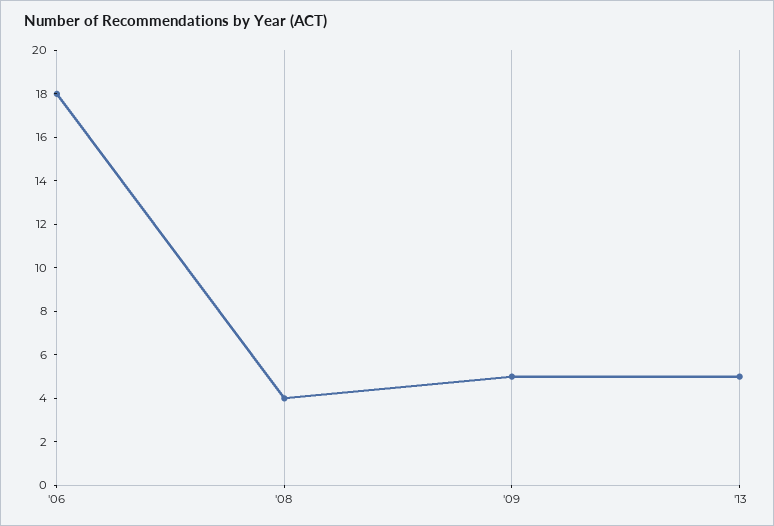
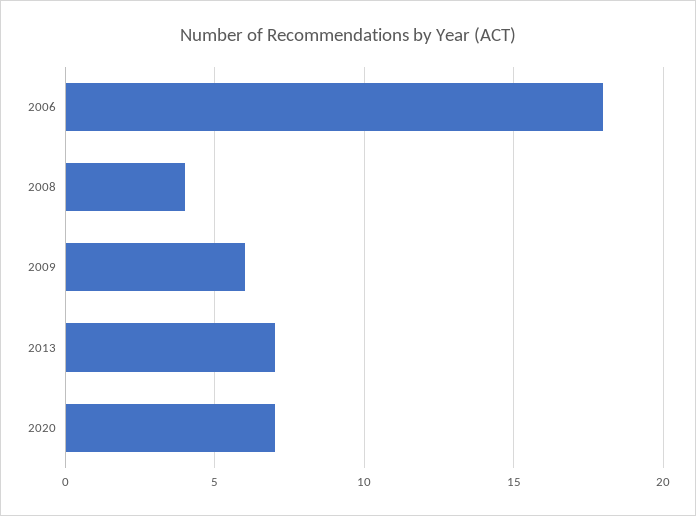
'09: 5 -> 6
'13: 5 -> 7
2020: none -> 7

